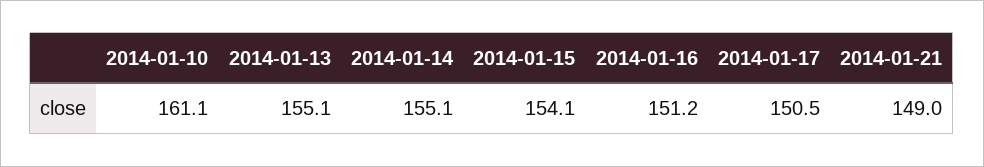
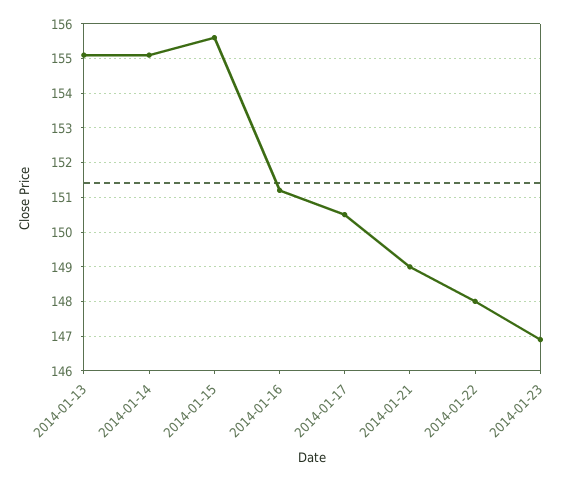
2014-01-10: 161.1 -> none
2014-01-15: 154.1 -> 155.5
2014-01-22: none -> 148
2014-01-23: none -> 147

